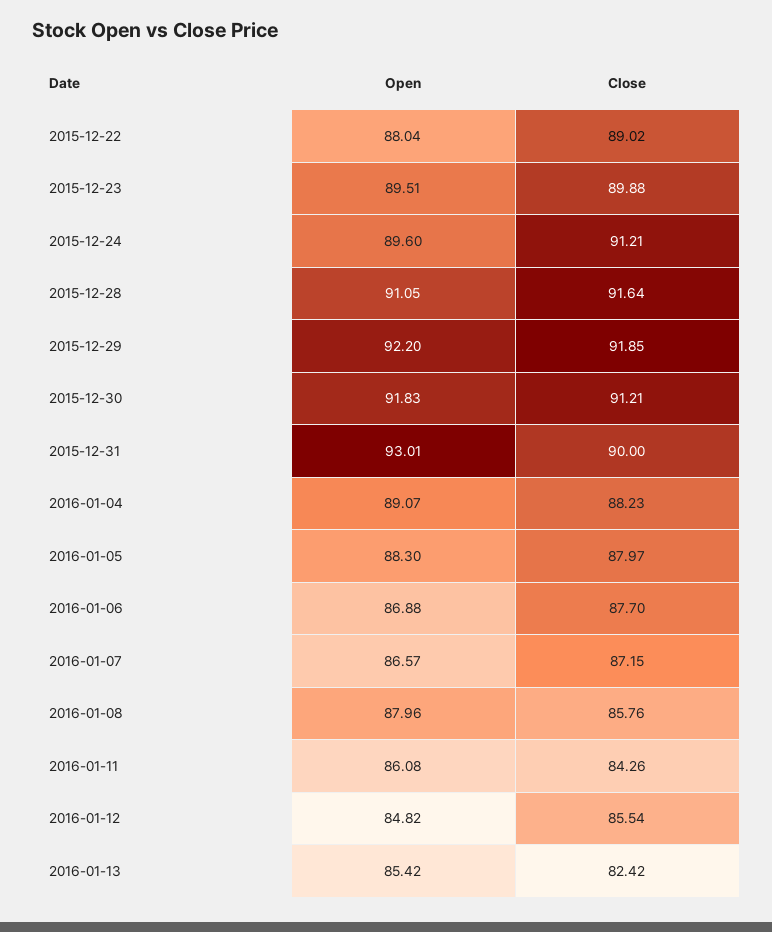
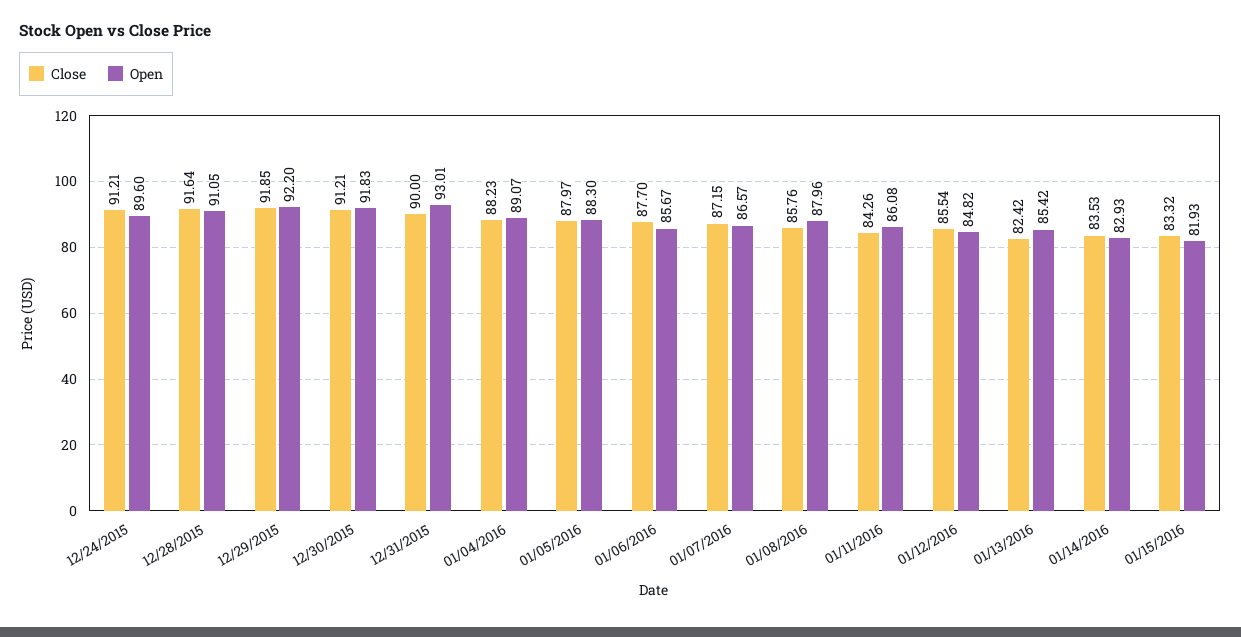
Open, 2015-12-22: 88.04 -> none
Close, 2015-12-22: 89.02 -> none
Open, 2015-12-23: 89.51 -> none
Close, 2015-12-23: 89.88 -> none
Open, 2016-01-06: 86.88 -> 85.67
Close, 01/14/2016: none -> 83.53
Open, 01/14/2016: none -> 82.93
Close, 01/15/2016: none -> 83.32
Open, 01/15/2016: none -> 81.93

